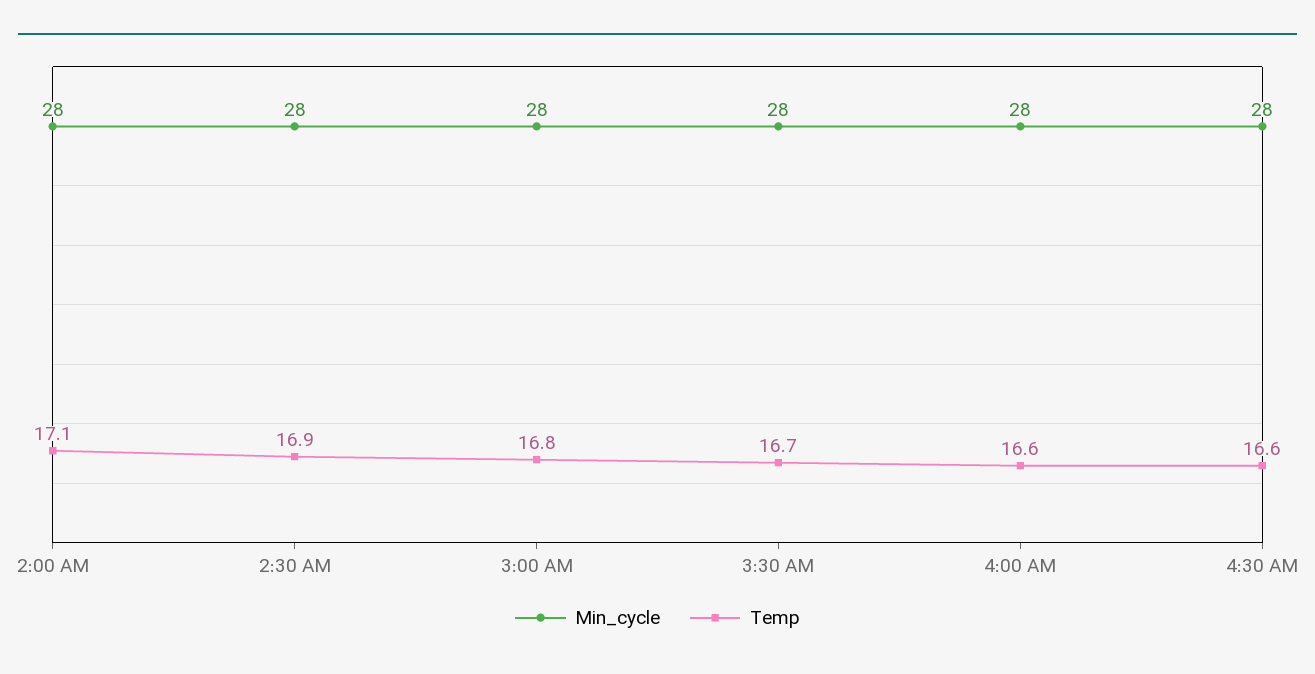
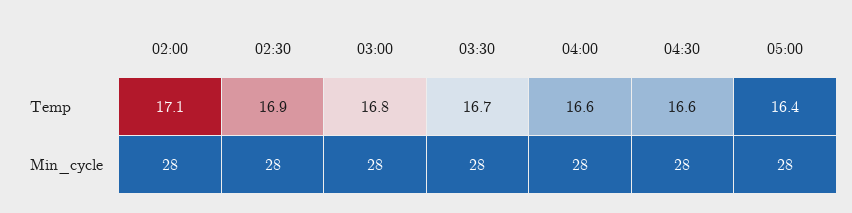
Temp, 05:00: none -> 16.4
Min_cycle, 05:00: none -> 28

